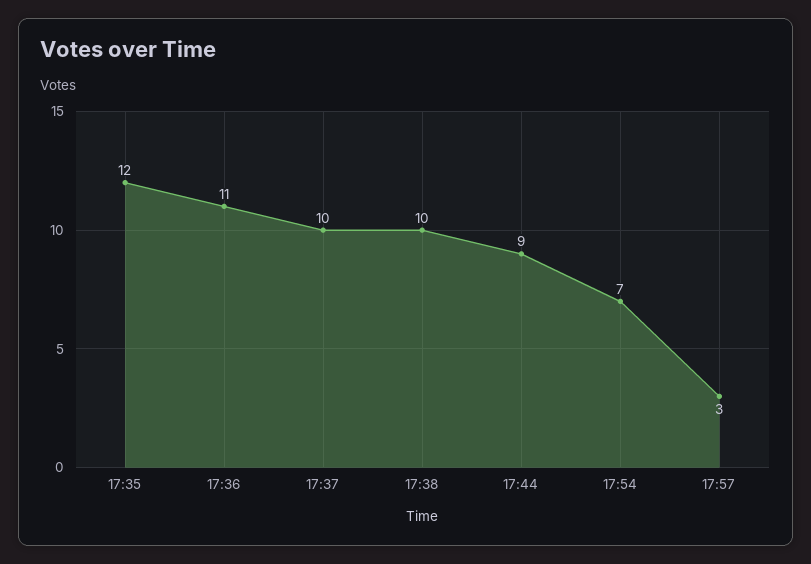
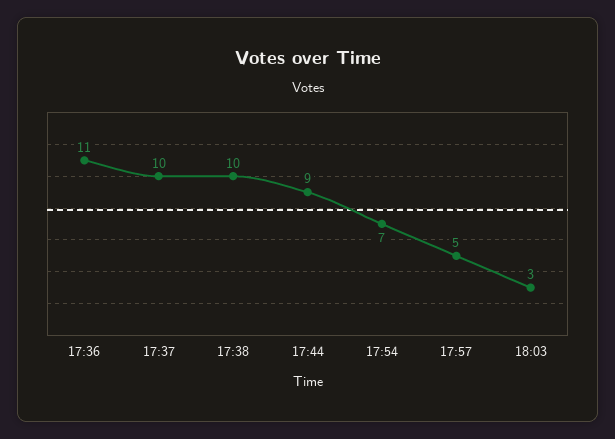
17:35: 12 -> none
17:57: 3 -> 5
18:03: none -> 3

